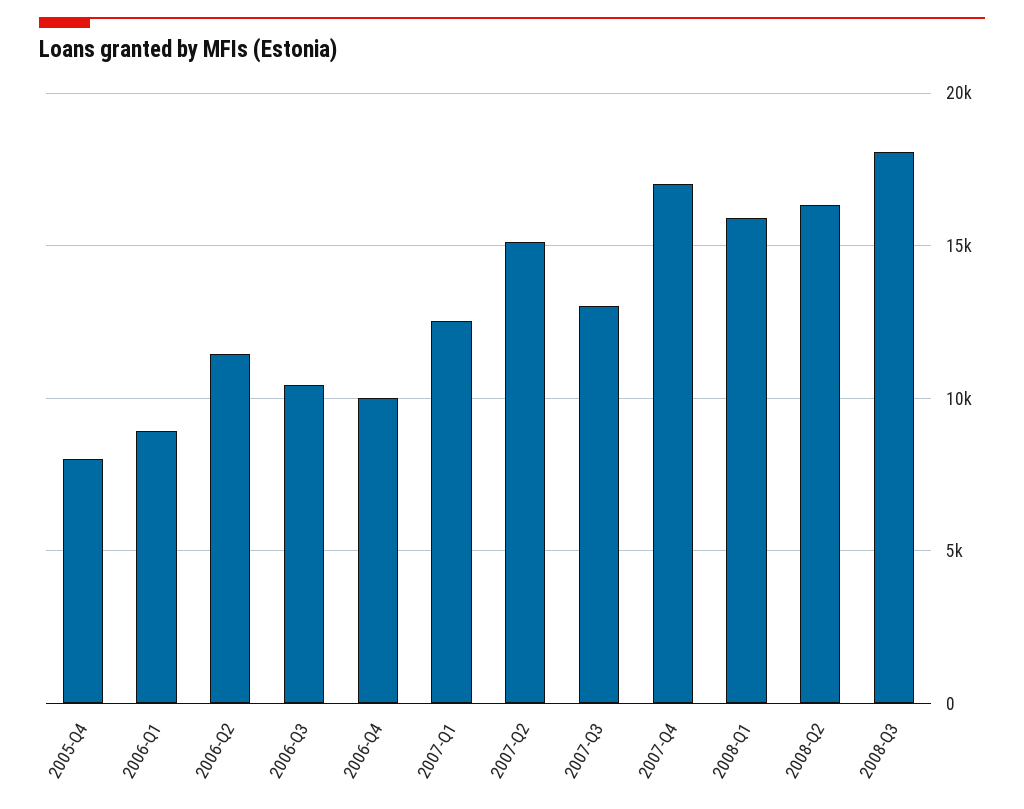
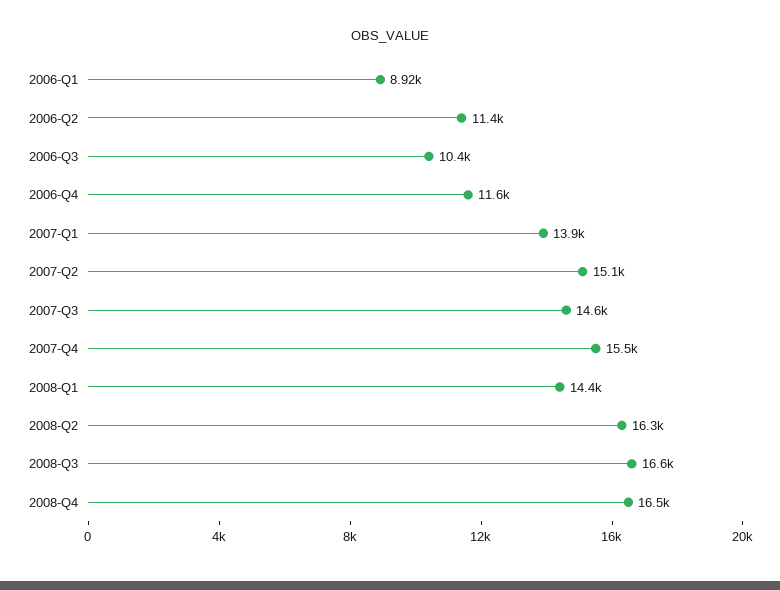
2005-Q4: 8000 -> none
2006-Q4: 10000 -> 11600
2007-Q1: 12500 -> 13900
2007-Q3: 13000 -> 14600
2007-Q4: 17000 -> 15500
2008-Q1: 16000 -> 14400
2008-Q3: 18000 -> 16600
2008-Q4: none -> 16500

